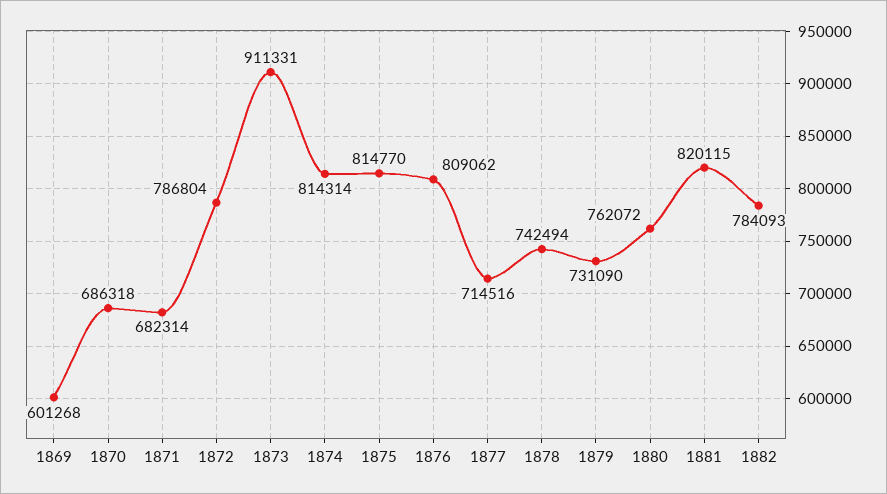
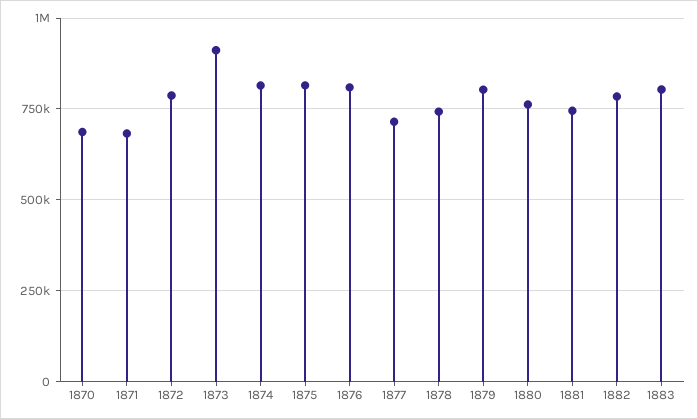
1869: 601268 -> none
1879: 731090 -> 800000
1881: 820115 -> 750000
1883: none -> 800000

